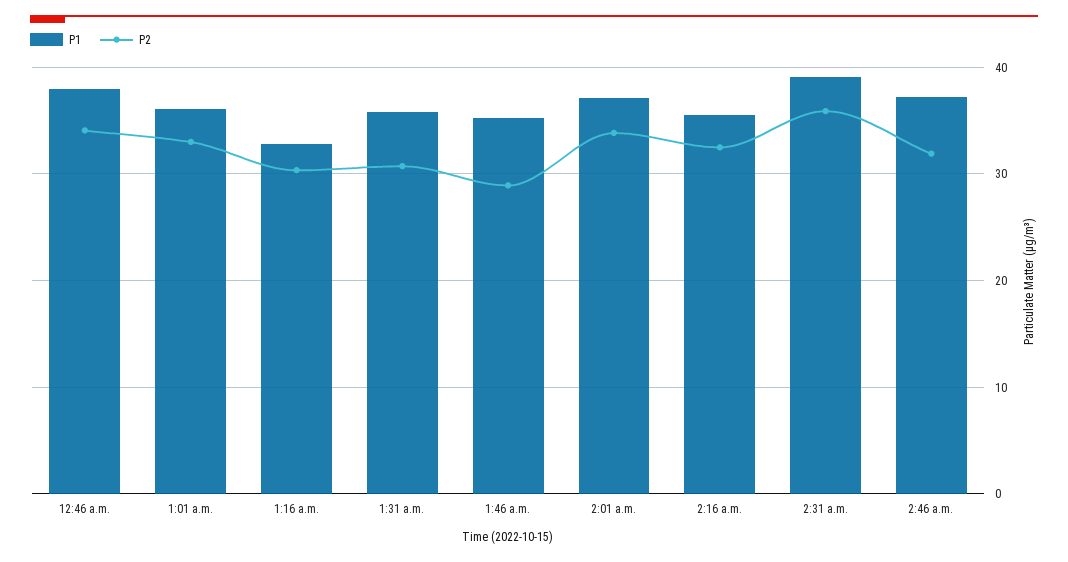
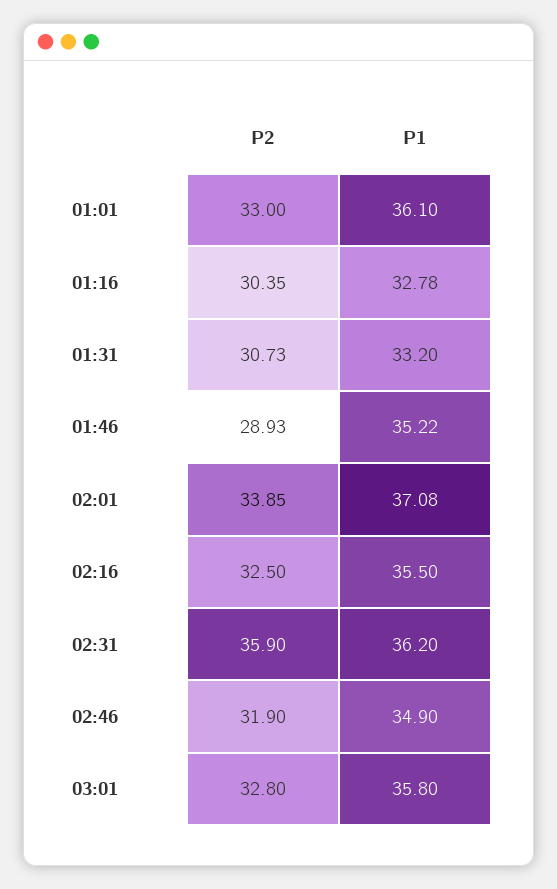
P1, 12:46 a.m.: 38 -> none
P2, 12:46 a.m.: 34 -> none
P1, 1:31 a.m.: 36 -> 33.2
P1, 2:31 a.m.: 39 -> 36.2
P1, 2:46 a.m.: 37 -> 34.9
P2, 03:01: none -> 32.8
P1, 03:01: none -> 35.8

